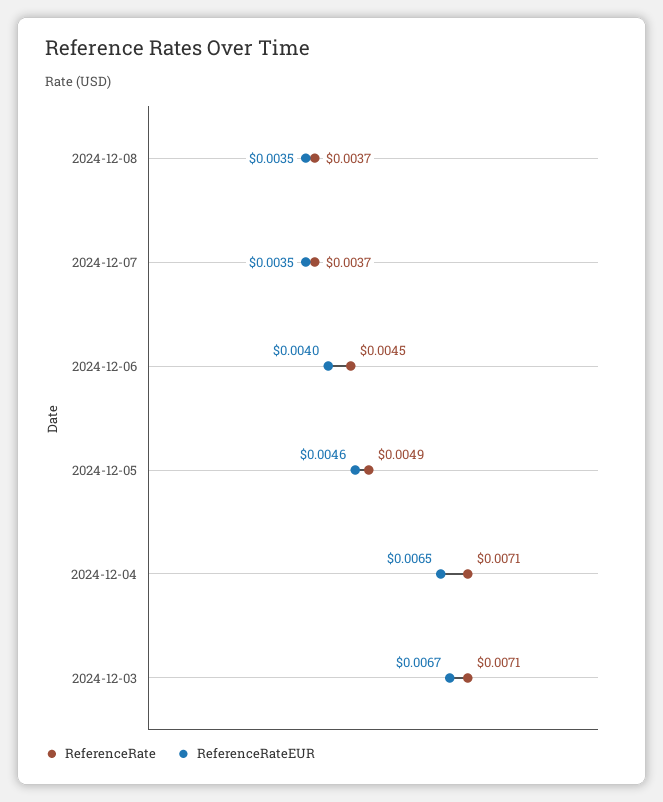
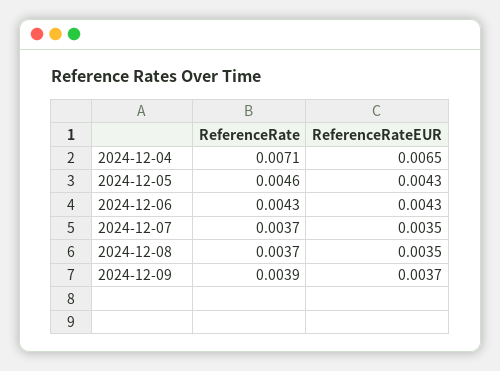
ReferenceRate, 2024-12-06: 0.0045 -> 0.0043
ReferenceRateEUR, 2024-12-06: 0.004 -> 0.0043
ReferenceRate, 2024-12-05: 0.0049 -> 0.0046
ReferenceRateEUR, 2024-12-05: 0.0046 -> 0.0043
ReferenceRate, 2024-12-03: 0.0071 -> none
ReferenceRateEUR, 2024-12-03: 0.0067 -> none
ReferenceRate, 2024-12-09: none -> 0.0039
ReferenceRateEUR, 2024-12-09: none -> 0.0037

